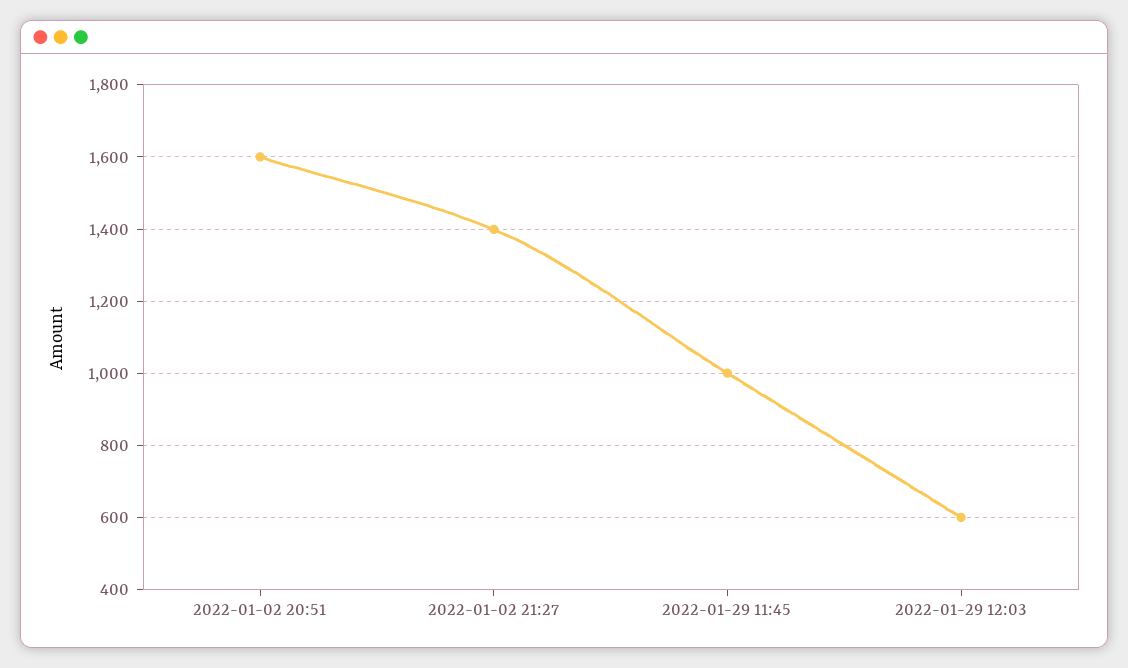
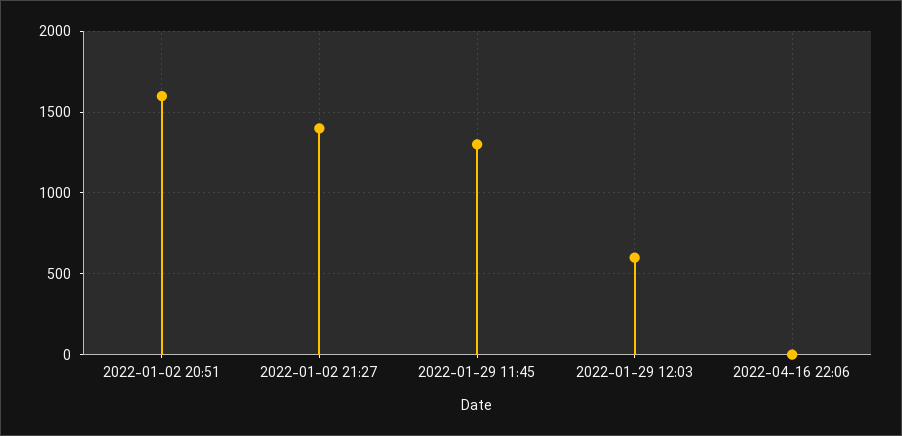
2022-01-29 11:45: 1000 -> 1300
2022-04-16 22:06: none -> 0

